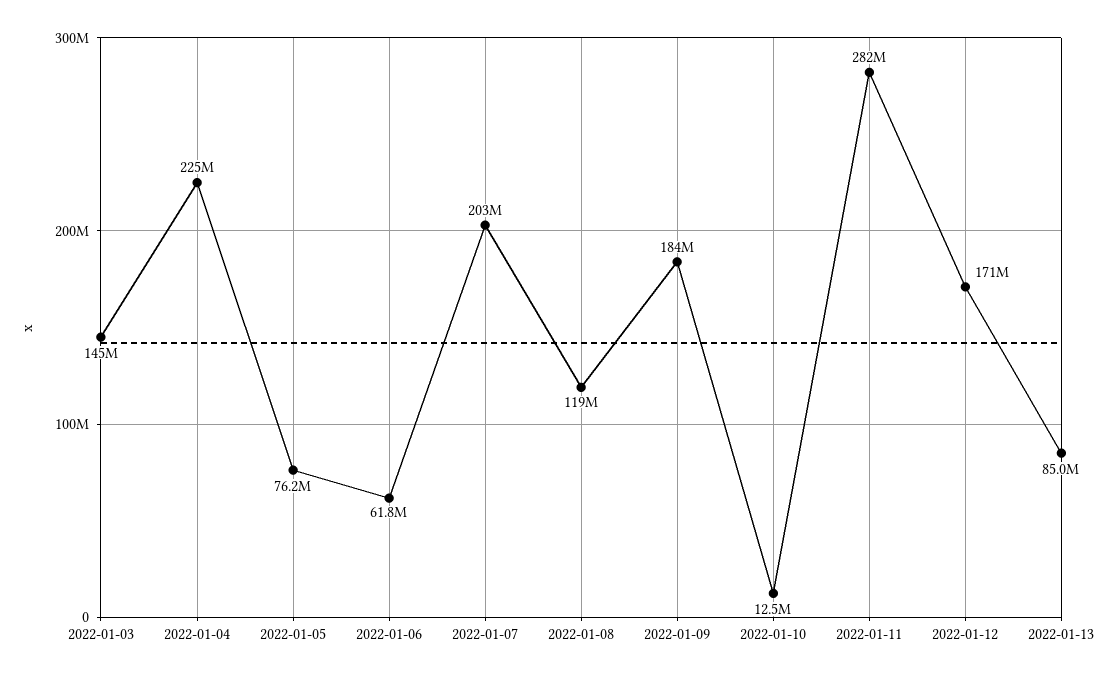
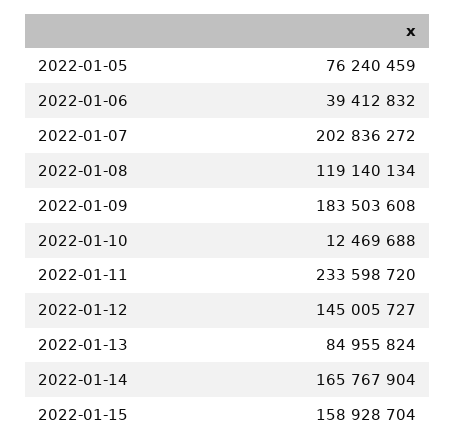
2022-01-03: 145000000 -> none
2022-01-04: 225000000 -> none
2022-01-06: 61800000 -> 39412832
2022-01-11: 282000000 -> 233598720
2022-01-12: 171000000 -> 145005727
2022-01-14: none -> 165767904
2022-01-15: none -> 158928704

